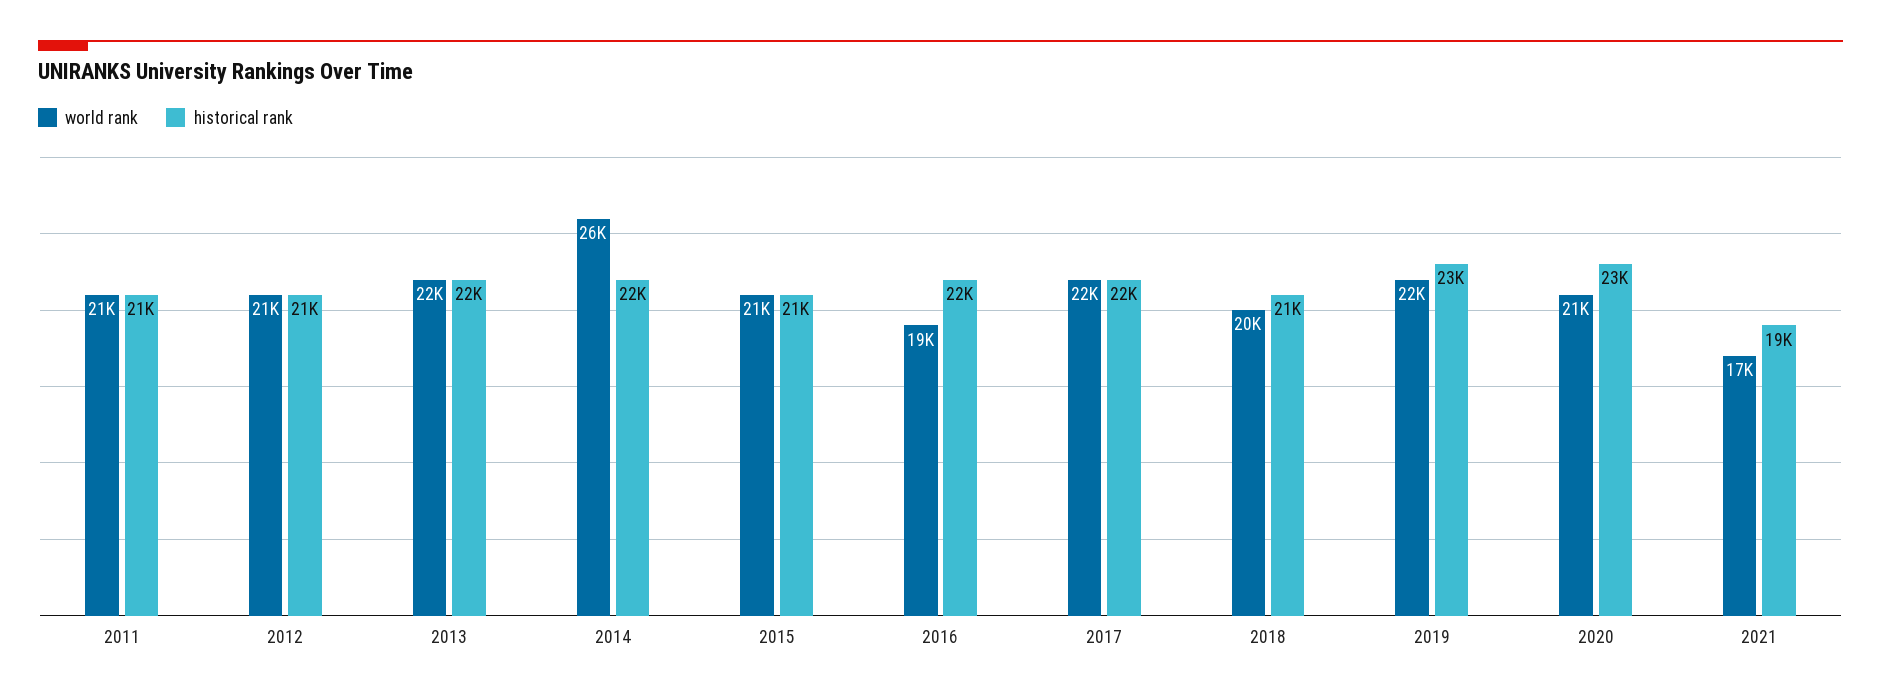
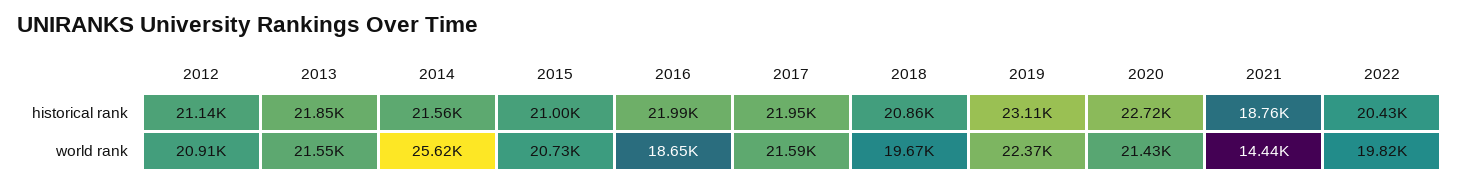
world rank, 2011: 21000 -> none
historical rank, 2011: 21000 -> none
world rank, 2021: 17000 -> 14440
historical rank, 2022: none -> 20430
world rank, 2022: none -> 19820

